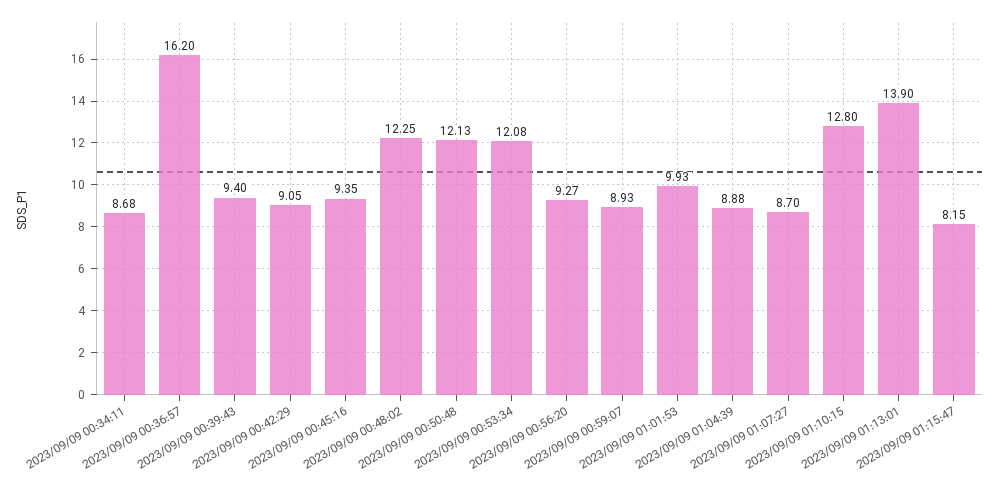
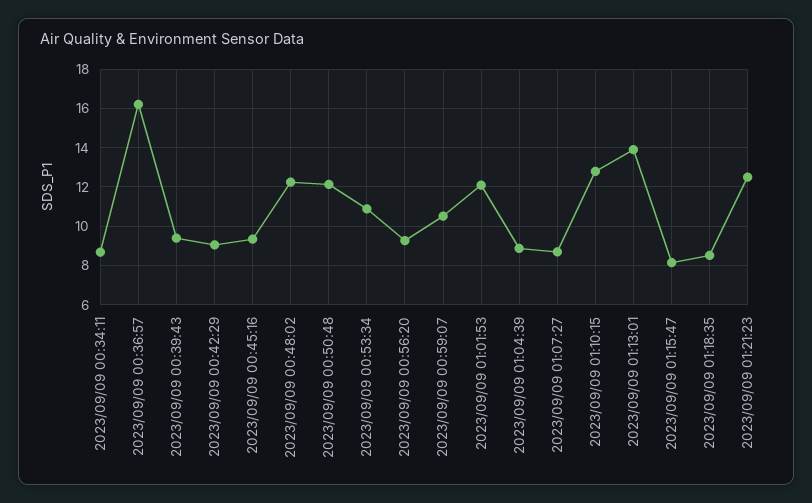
2023/09/09 00:53:34: 12.08 -> 11
2023/09/09 00:59:07: 8.93 -> 10.5
2023/09/09 01:01:53: 9.93 -> 12
2023/09/09 01:18:35: none -> 8.5
2023/09/09 01:21:23: none -> 12.5

